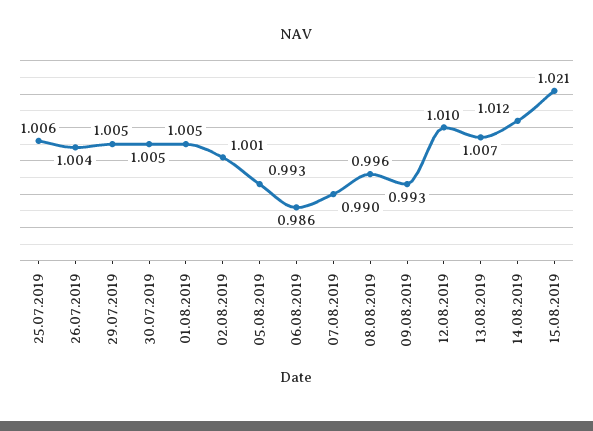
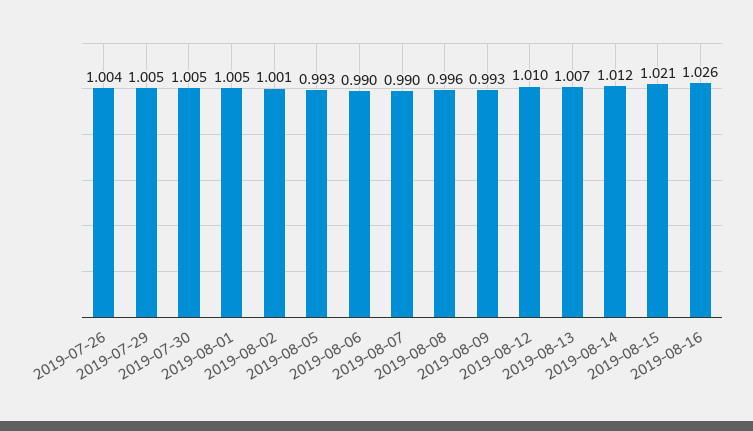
25.07.2019: 1.006 -> none
06.08.2019: 0.986 -> 0.99
2019-08-16: none -> 1.026

